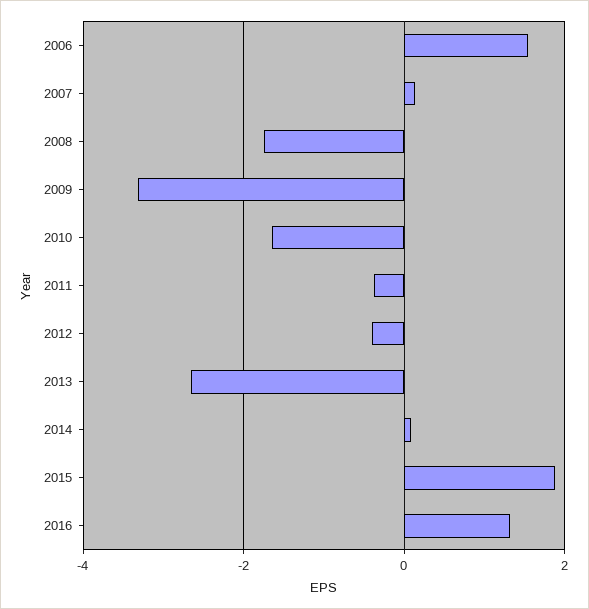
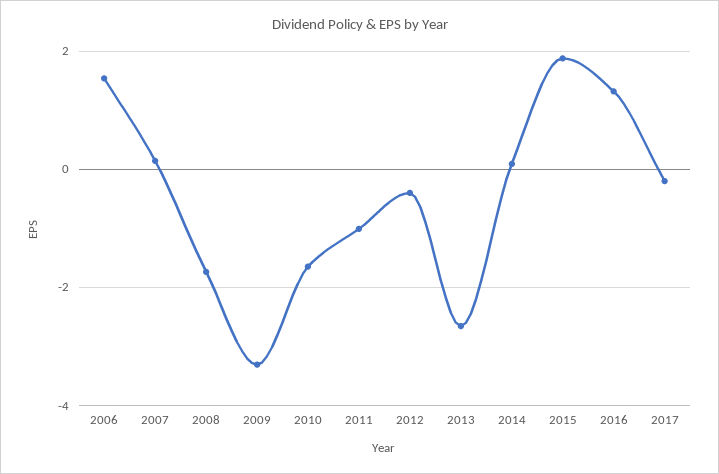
2011: -0.4 -> -1
2017: none -> -0.2

